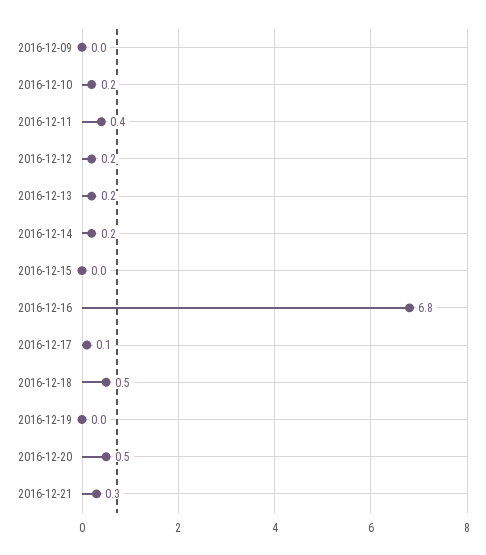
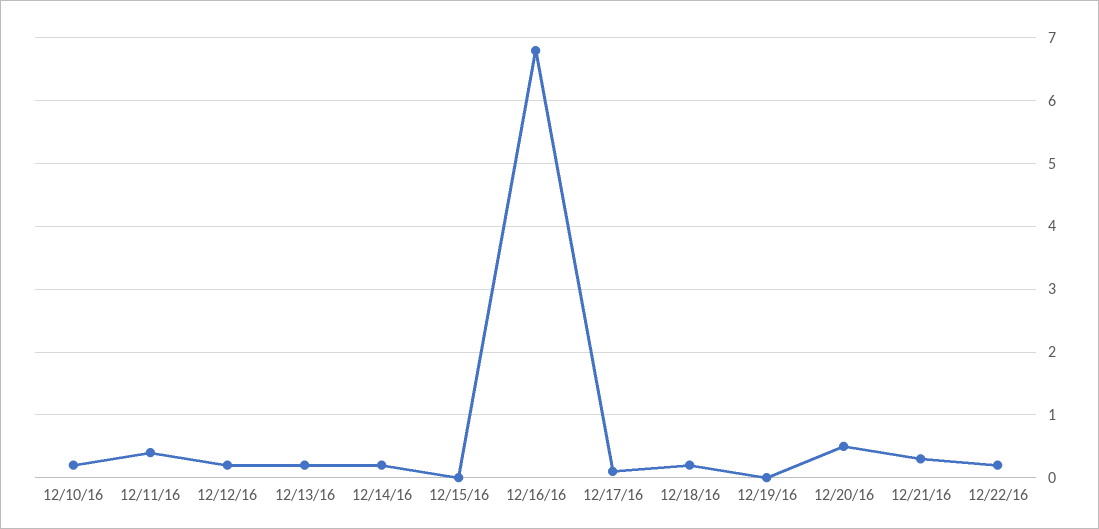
2016-12-09: 0 -> none
2016-12-18: 0.5 -> 0.2
12/22/16: none -> 0.2

